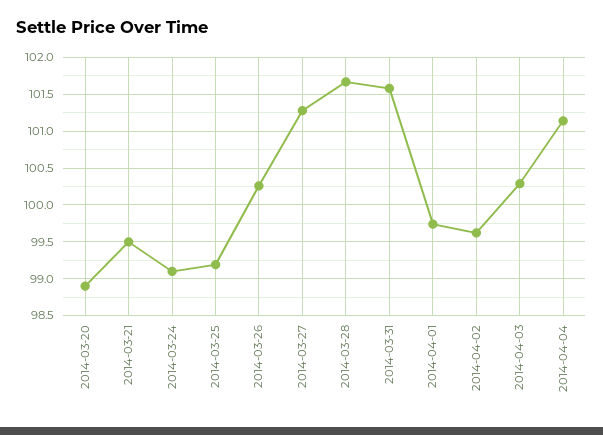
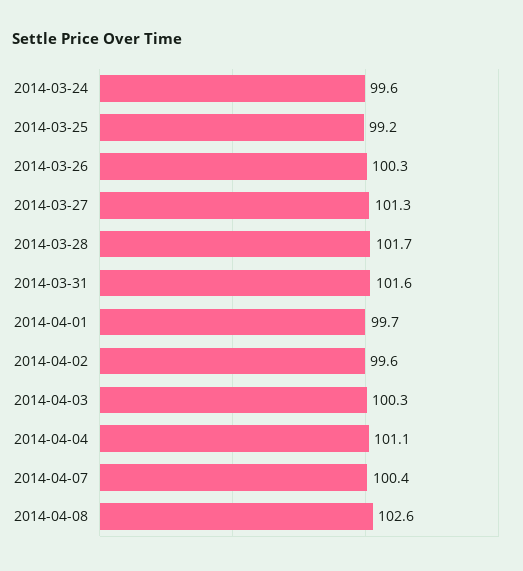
2014-03-20: 98.9 -> none
2014-03-21: 99.5 -> none
2014-03-24: 99.1 -> 99.6
2014-04-07: none -> 100.4
2014-04-08: none -> 102.6

